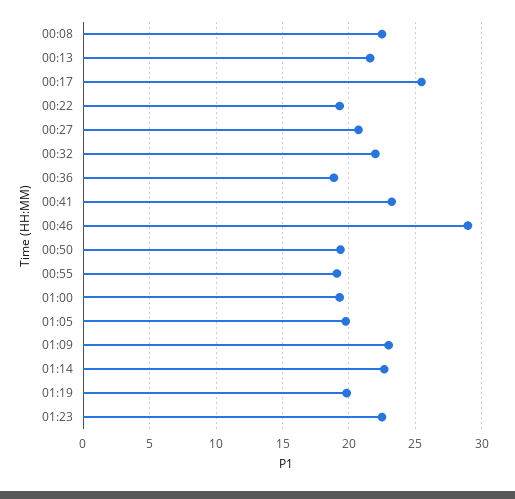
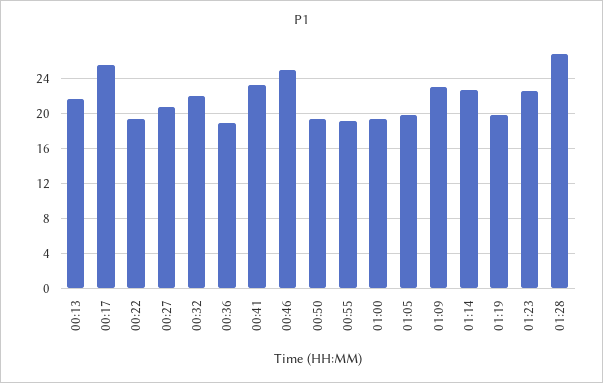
00:08: 22.5 -> none
00:46: 29 -> 25
01:28: none -> 27

